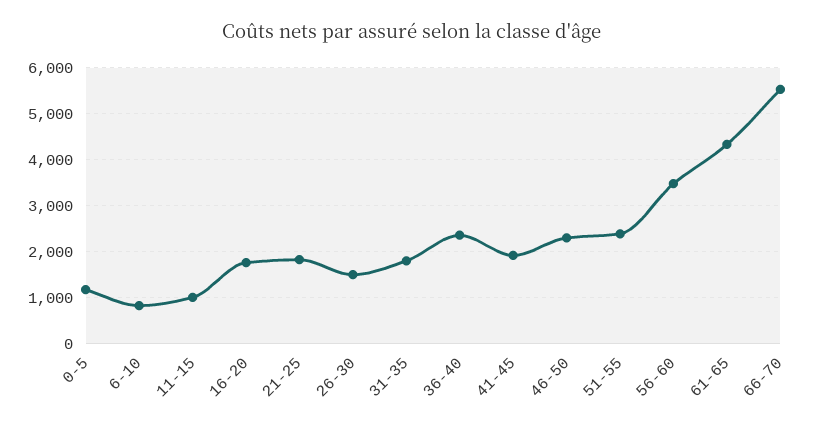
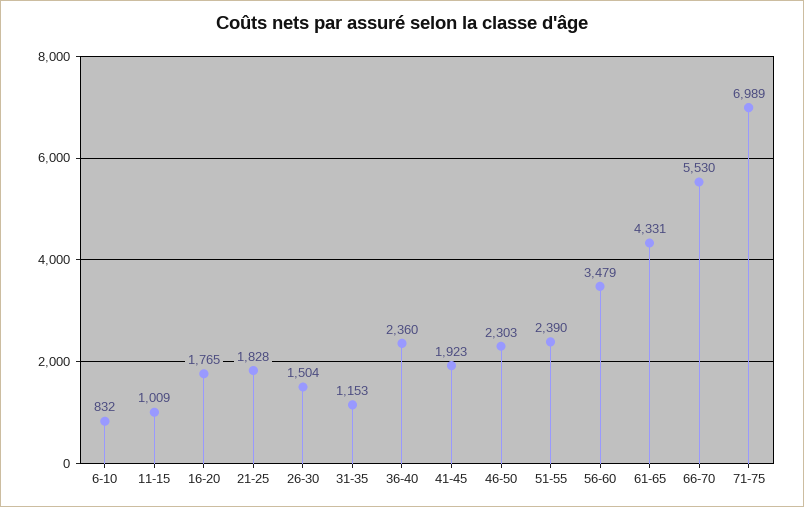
0-5: 1200 -> none
31-35: 1800 -> 1153
71-75: none -> 6989

